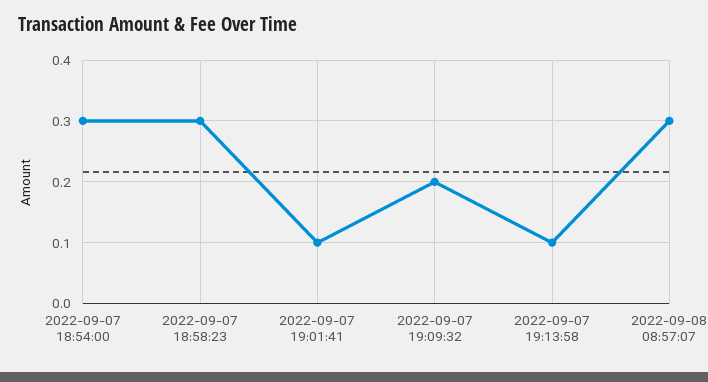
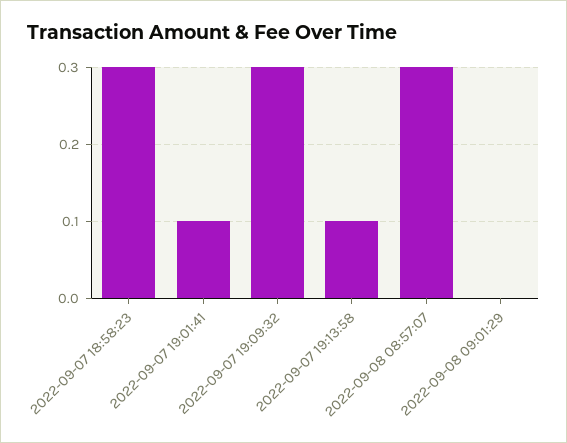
2022-09-07 18:54:00: 0.3 -> none
2022-09-07 19:09:32: 0.2 -> 0.3
2022-09-08 09:01:29: none -> 0

